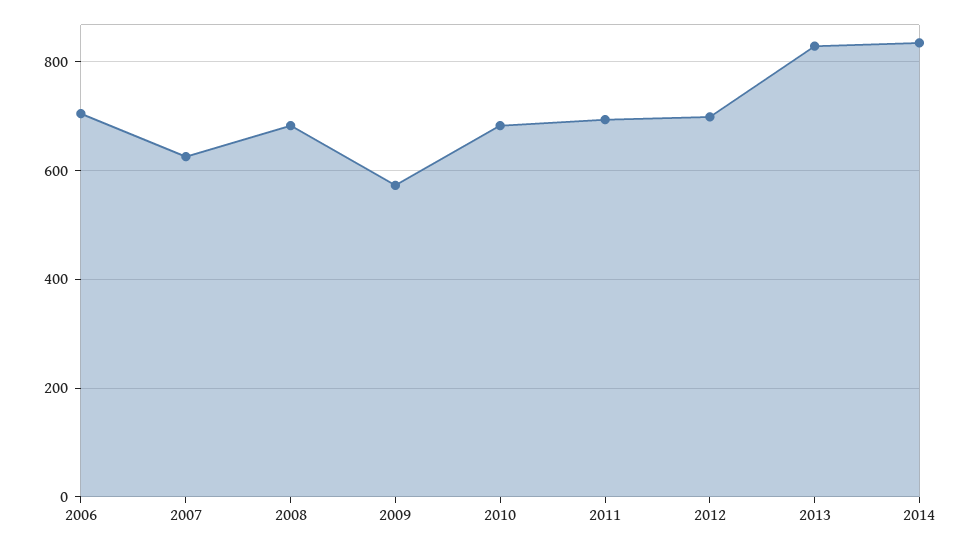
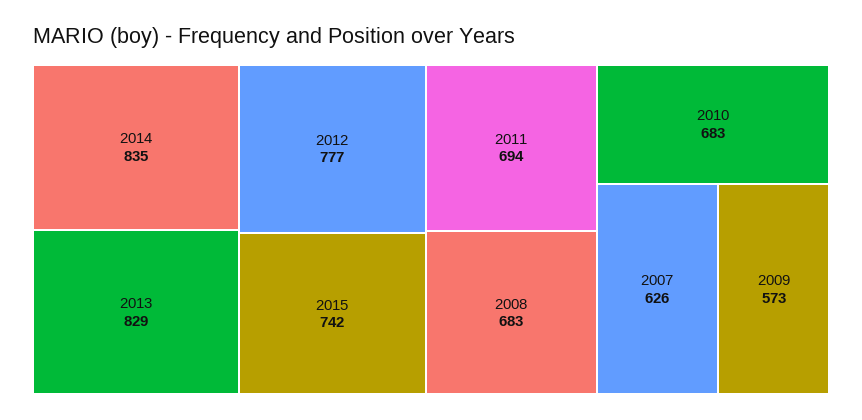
2006: 700 -> none
2012: 700 -> 777
2015: none -> 742

